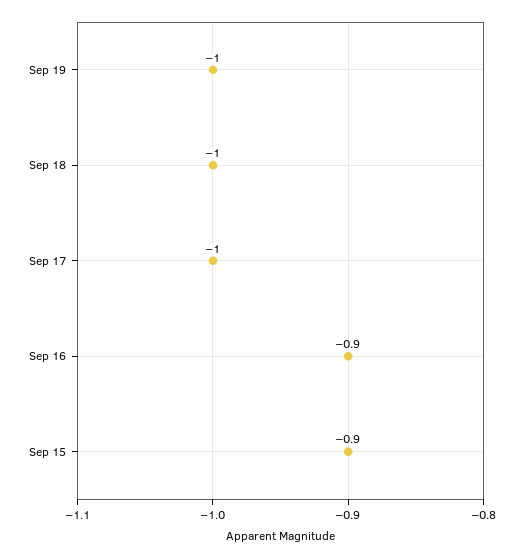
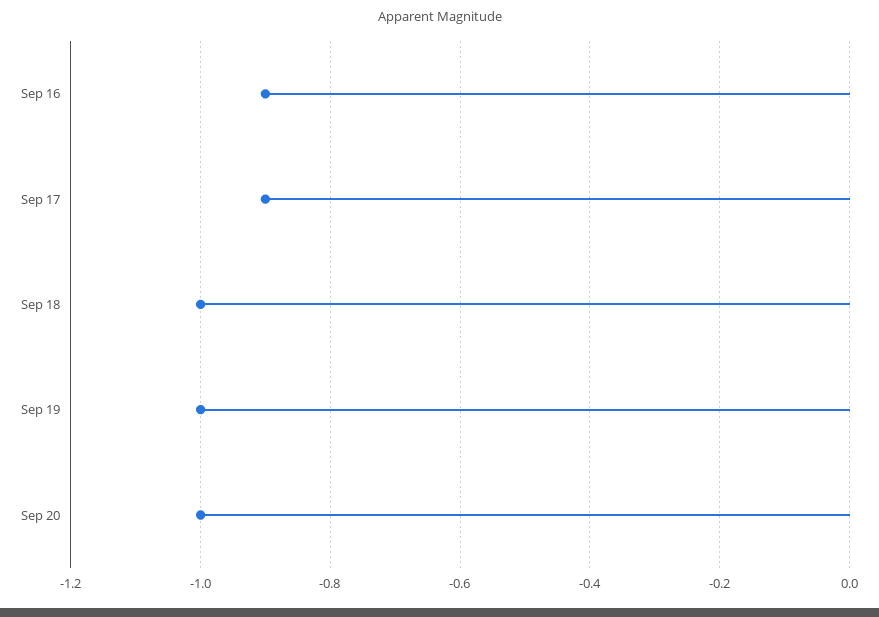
Sep 17: -1 -> -0.9
Sep 15: -0.9 -> none
Sep 20: none -> -1

